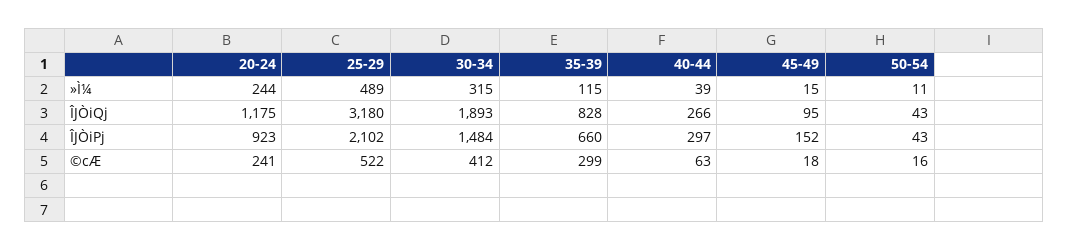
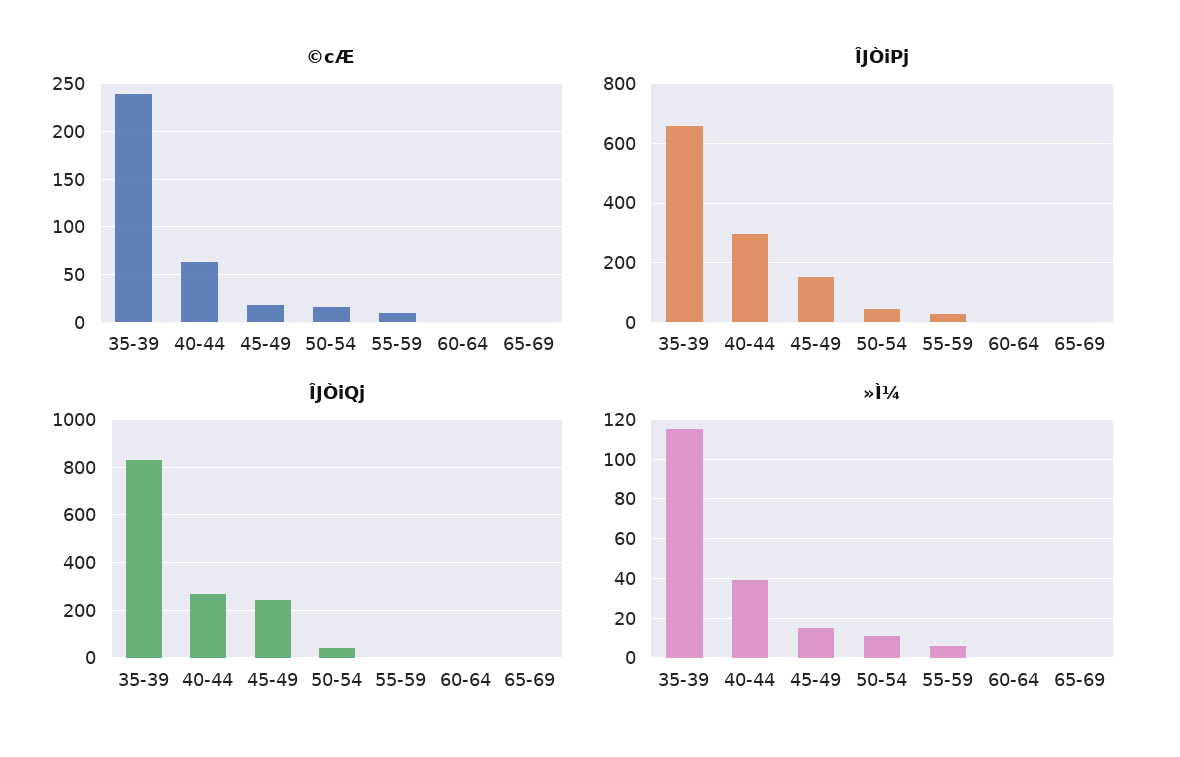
»Ì¼, 20-24: 244 -> none
»Ì¼, 25-29: 489 -> none
»Ì¼, 30-34: 315 -> none
ÎJÒiQj, 20-24: 1175 -> none
ÎJÒiQj, 25-29: 3180 -> none
ÎJÒiQj, 30-34: 1893 -> none
ÎJÒiQj, 45-49: 95 -> 250
ÎJÒiPj, 20-24: 923 -> none
ÎJÒiPj, 25-29: 2102 -> none
ÎJÒiPj, 30-34: 1484 -> none
©cÆ, 20-24: 241 -> none
©cÆ, 25-29: 522 -> none
©cÆ, 30-34: 412 -> none
©cÆ, 35-39: 299 -> 240
©cÆ, 55-59: none -> 10
©cÆ, 60-64: none -> 0
©cÆ, 65-69: none -> 0
ÎJÒiPj, 55-59: none -> 25
ÎJÒiPj, 60-64: none -> 0
ÎJÒiPj, 65-69: none -> 0
ÎJÒiQj, 55-59: none -> 0
ÎJÒiQj, 60-64: none -> 0
ÎJÒiQj, 65-69: none -> 0
»Ì¼, 55-59: none -> 5
»Ì¼, 60-64: none -> 0
»Ì¼, 65-69: none -> 0

